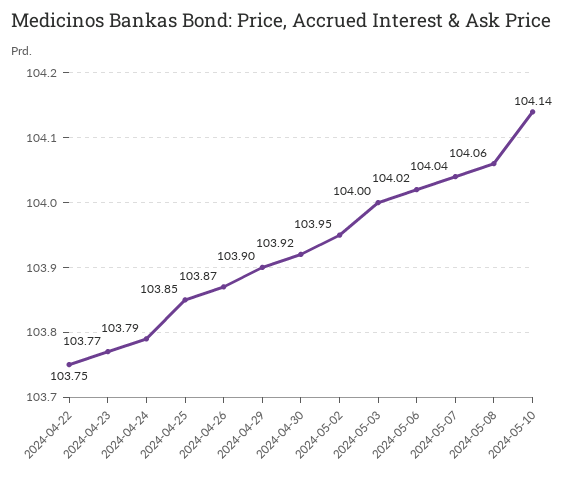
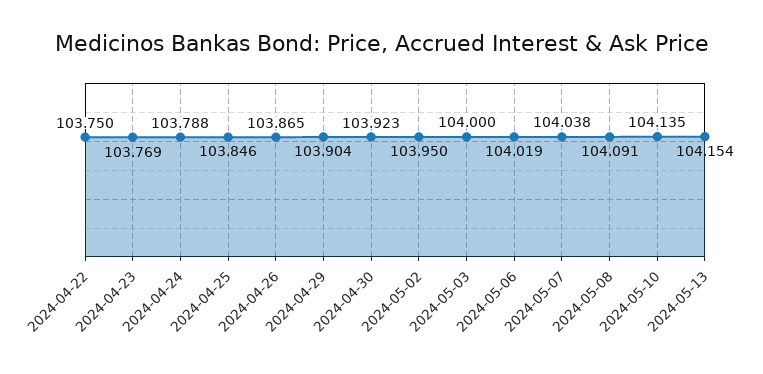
2024-05-08: 104.06 -> 104.091
2024-05-13: none -> 104.154

